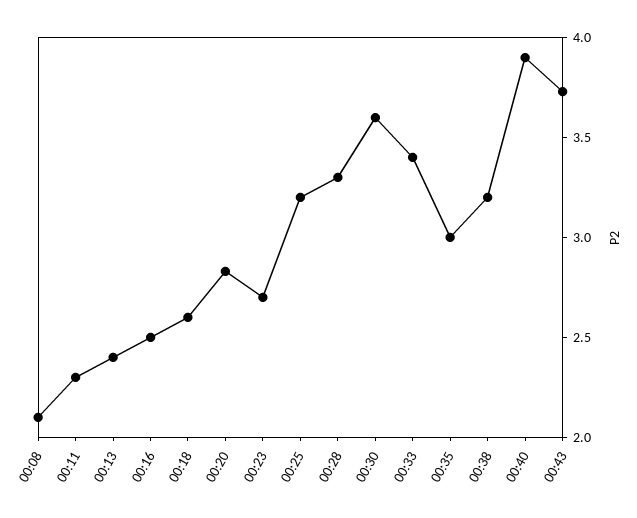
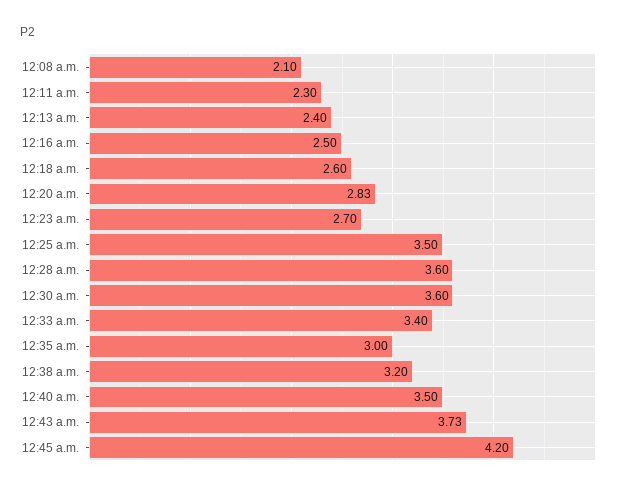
00:25: 3.2 -> 3.5
00:28: 3.3 -> 3.6
00:40: 3.9 -> 3.5
12:45 a.m.: none -> 4.2

